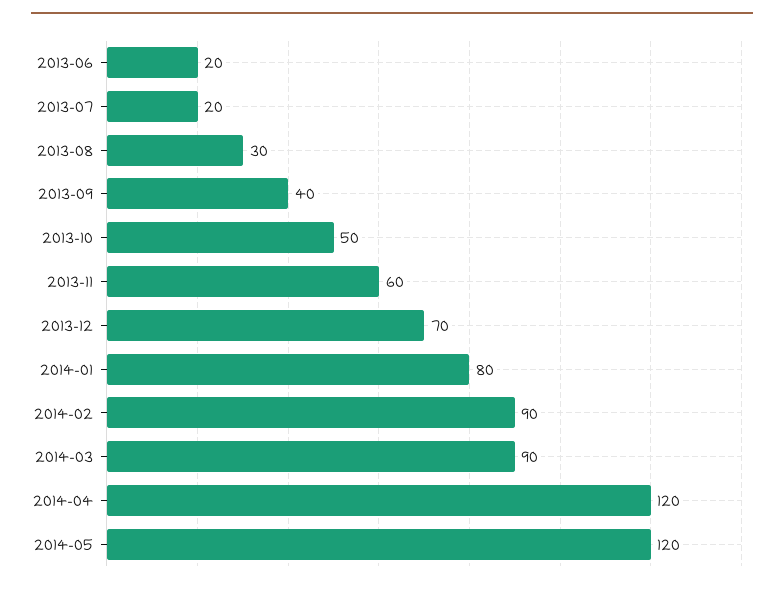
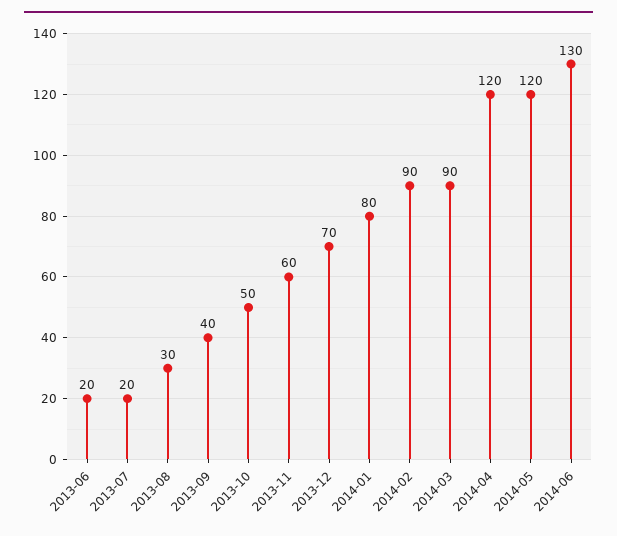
2014-06: none -> 130

